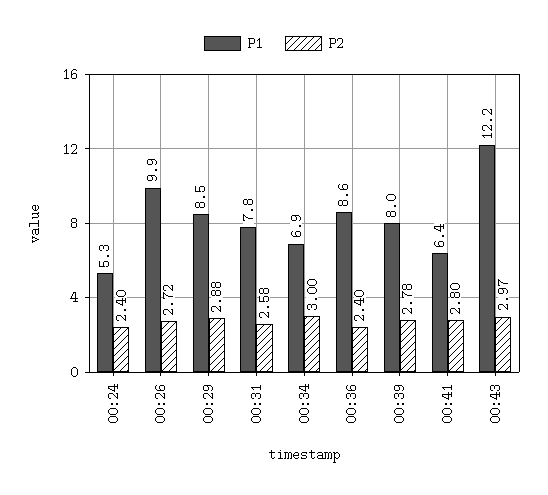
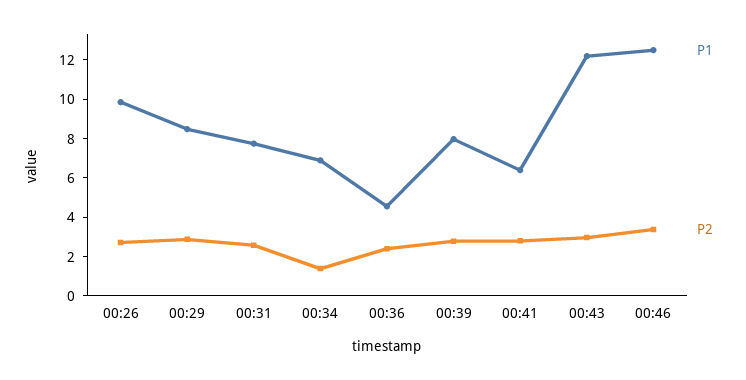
P1, 00:24: 5.3 -> none
P2, 00:24: 2.4 -> none
P2, 00:34: 3 -> 1.5
P1, 00:36: 8.6 -> 4.5
P1, 00:46: none -> 12.5
P2, 00:46: none -> 3.5

